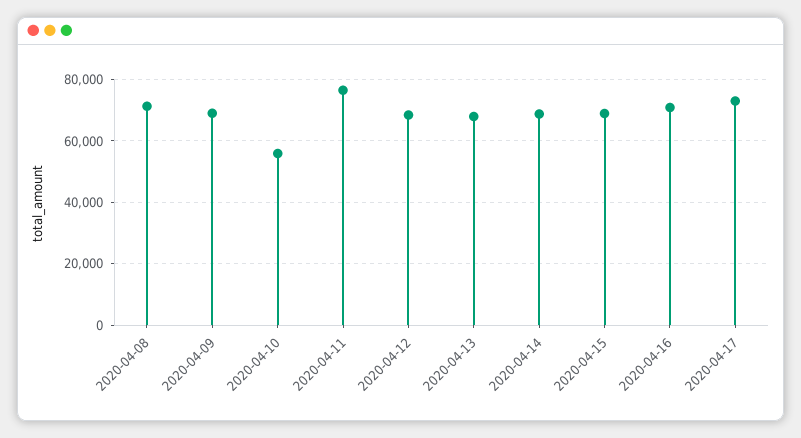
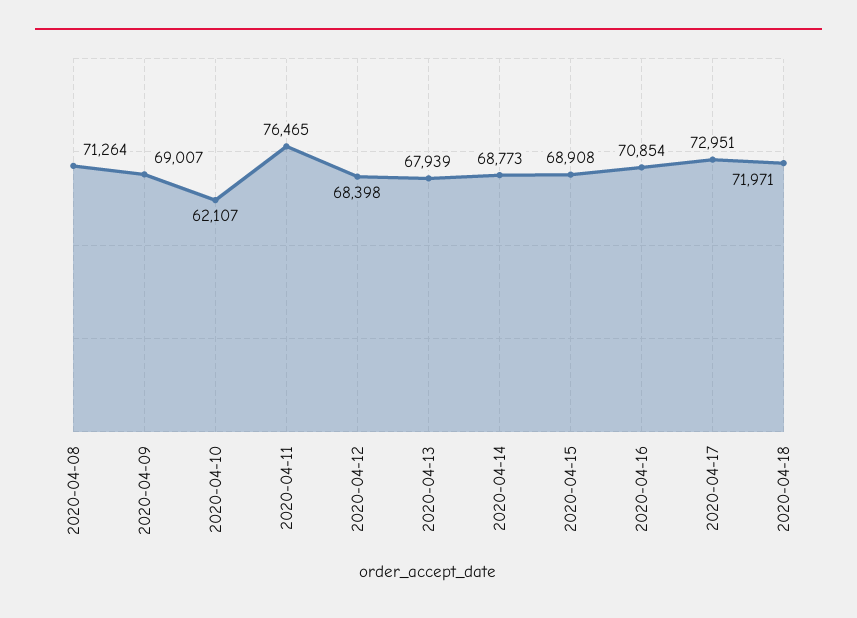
2020-04-10: 56000 -> 62107
2020-04-18: none -> 71971

